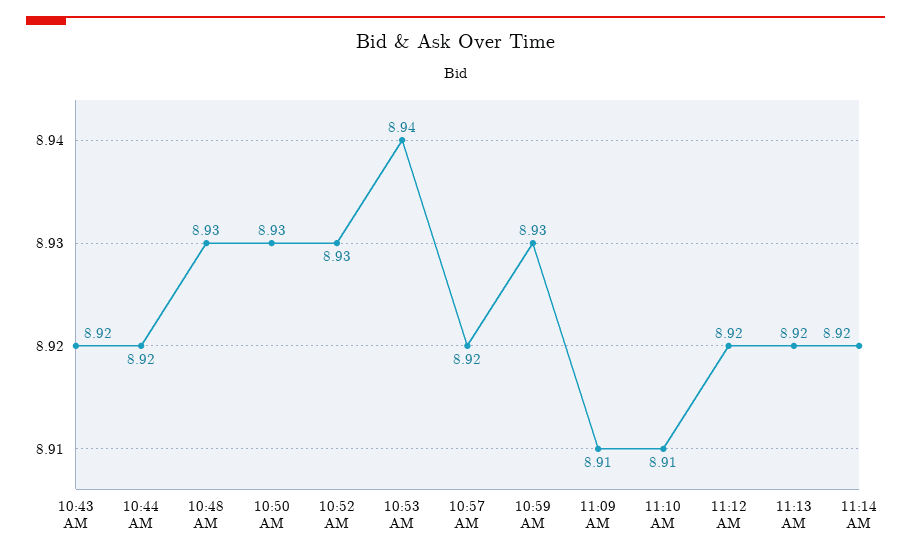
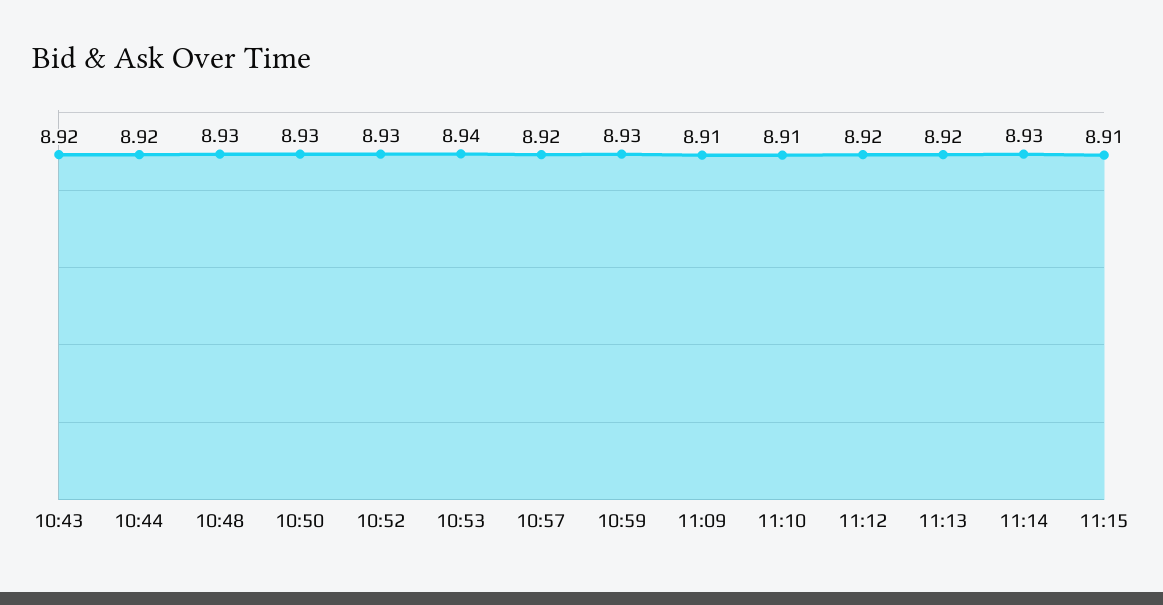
11:14 AM: 8.92 -> 8.93
11:15: none -> 8.91

